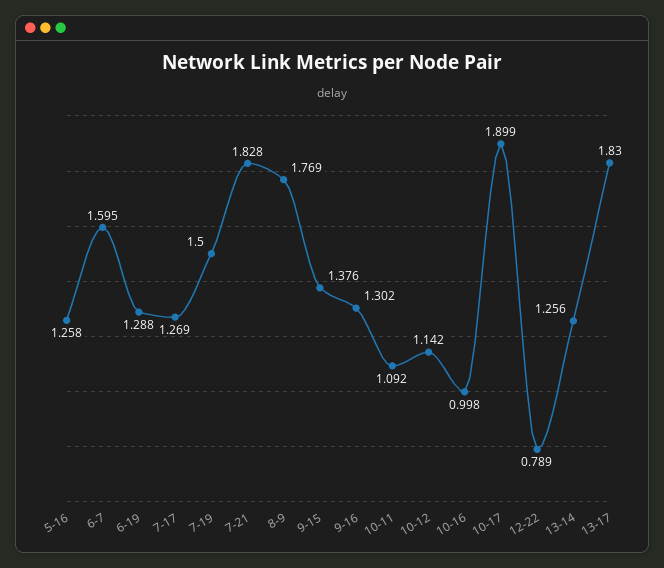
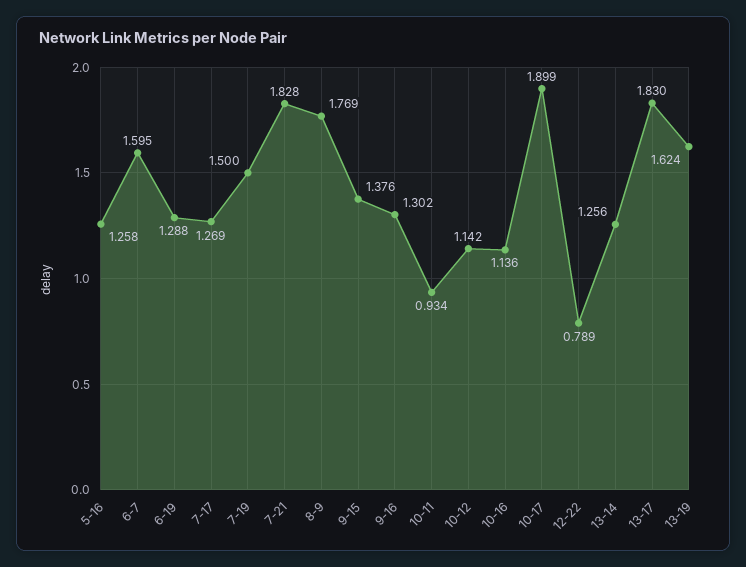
10-11: 1.092 -> 0.934
10-16: 0.998 -> 1.136
13-19: none -> 1.624

